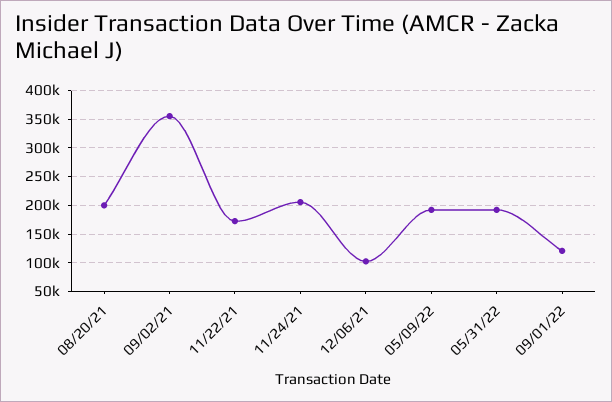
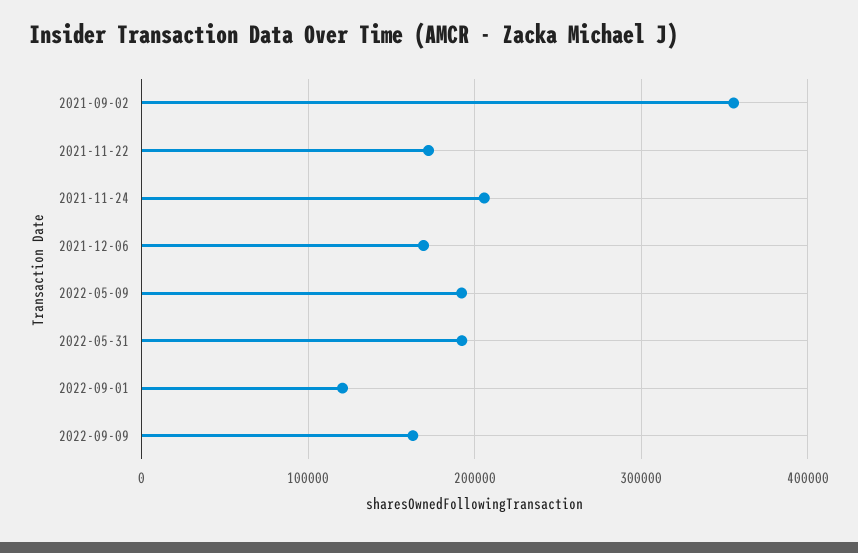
08/20/21: 200000 -> none
12/06/21: 100000 -> 170000
2022-09-09: none -> 160000

